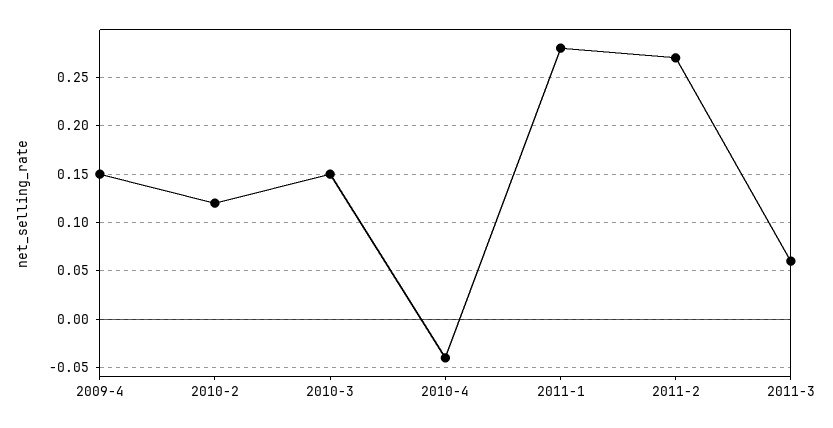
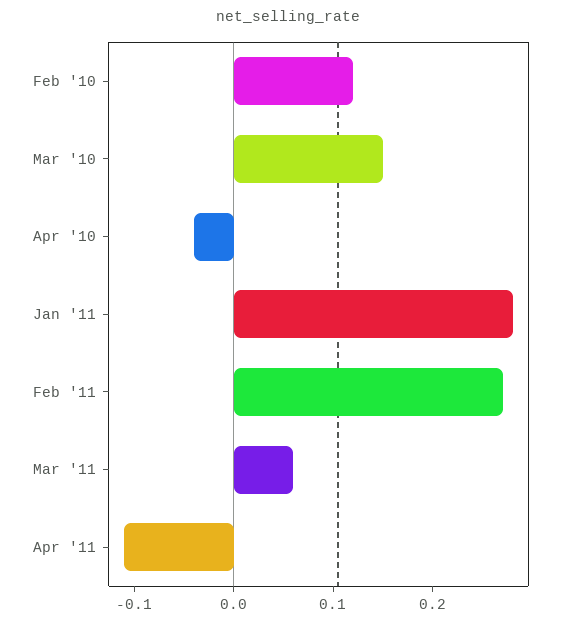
2009-4: 0.15 -> none
Apr '11: none -> -0.11

